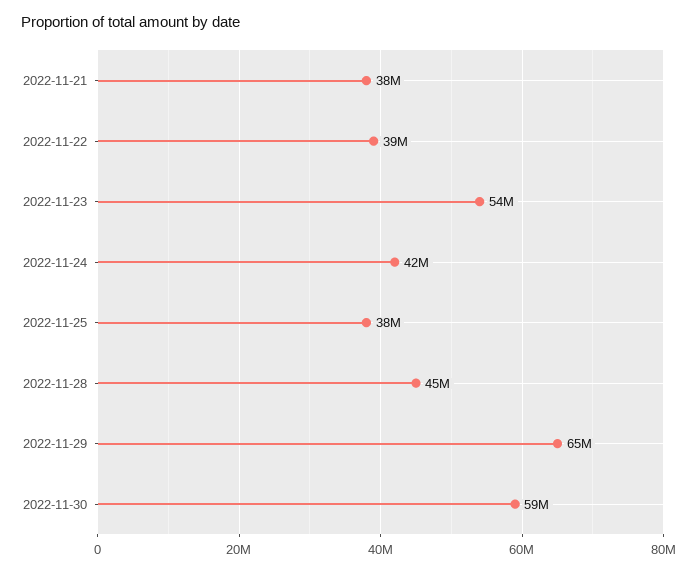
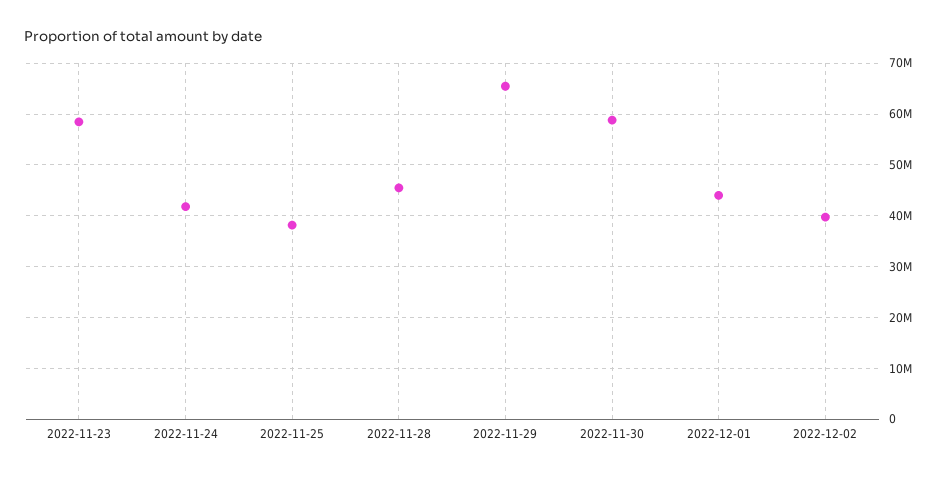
2022-11-21: 38000000 -> none
2022-11-22: 39000000 -> none
2022-11-23: 54000000 -> 58000000
2022-12-01: none -> 44000000
2022-12-02: none -> 40000000

